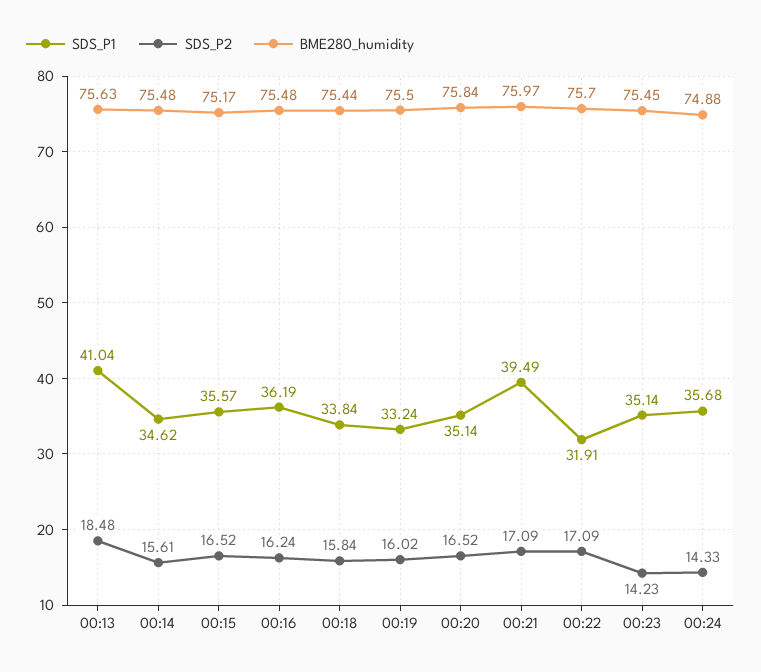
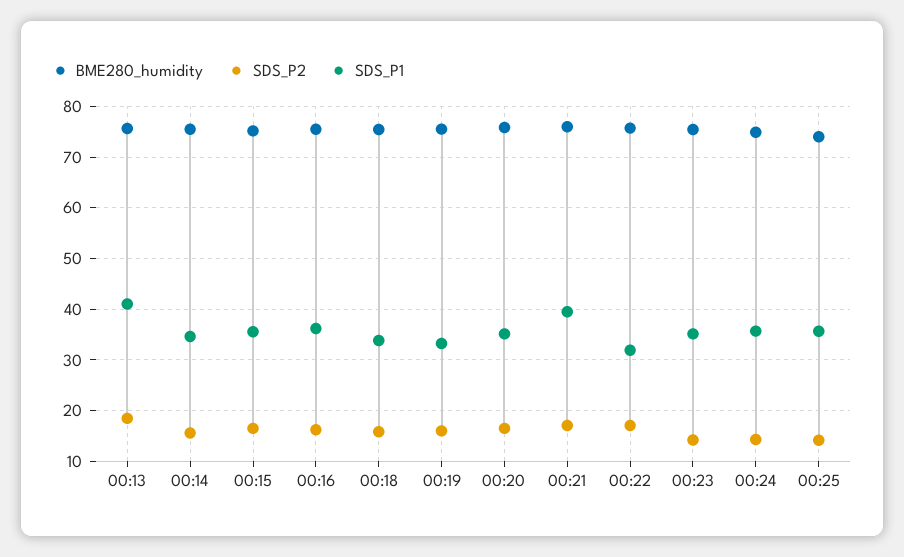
BME280_humidity, 00:25: none -> 74
SDS_P2, 00:25: none -> 14
SDS_P1, 00:25: none -> 36

